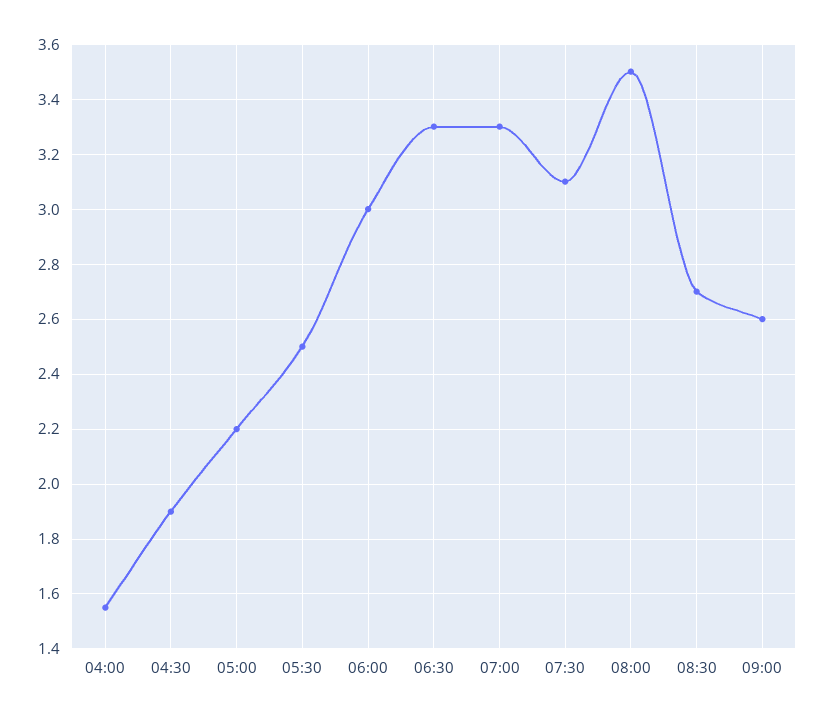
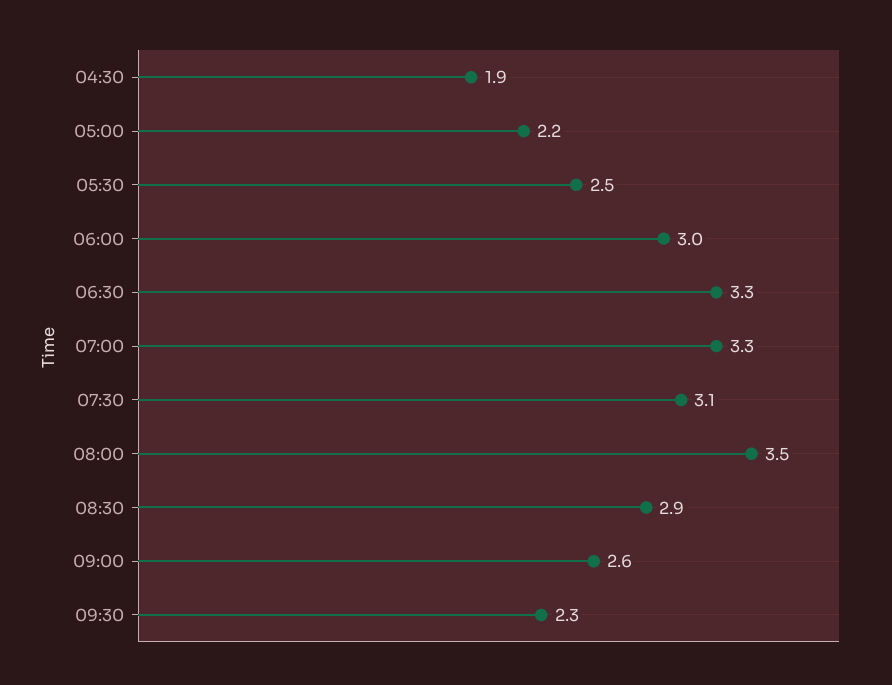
04:00: 1.55 -> none
08:30: 2.7 -> 2.9
09:30: none -> 2.3

